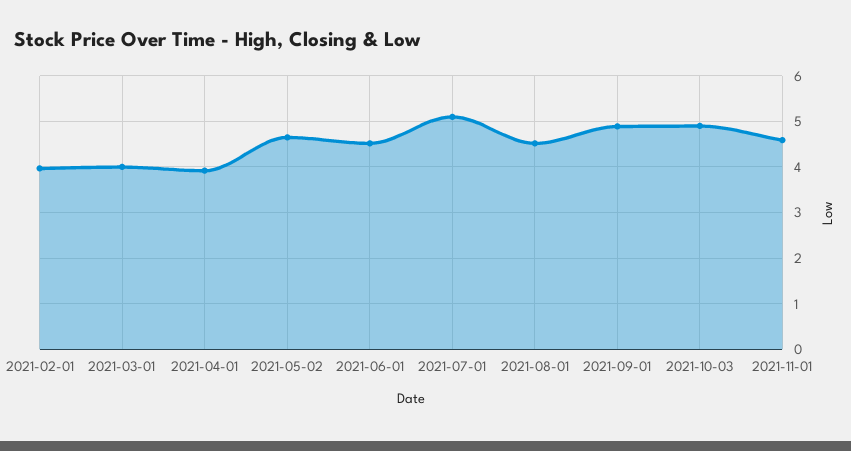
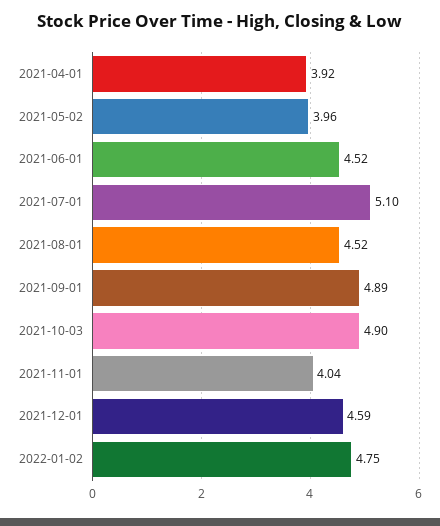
2021-02-01: 4 -> none
2021-03-01: 4 -> none
2021-05-02: 4.6 -> 3.96
2021-11-01: 4.6 -> 4.04
2021-12-01: none -> 4.59
2022-01-02: none -> 4.75

